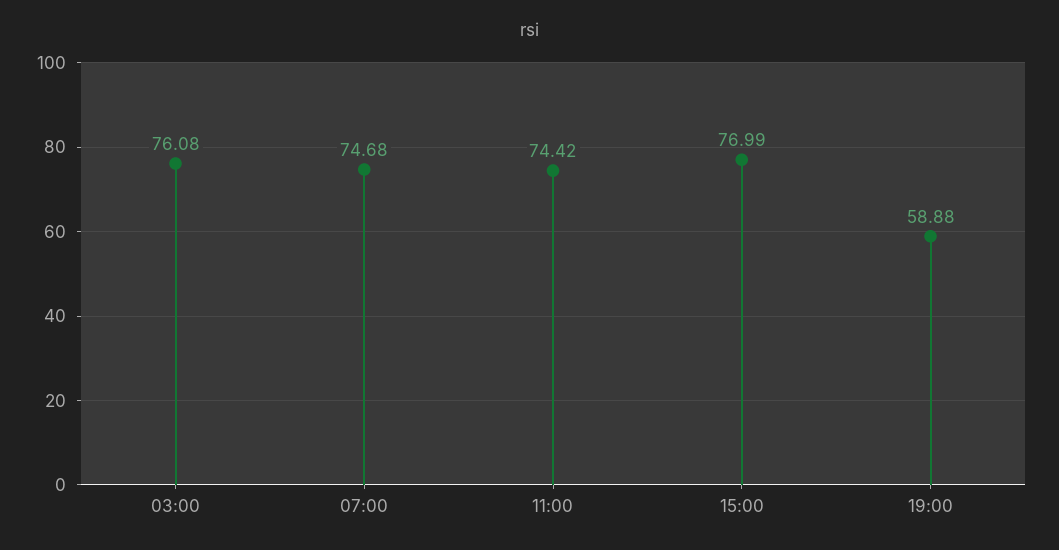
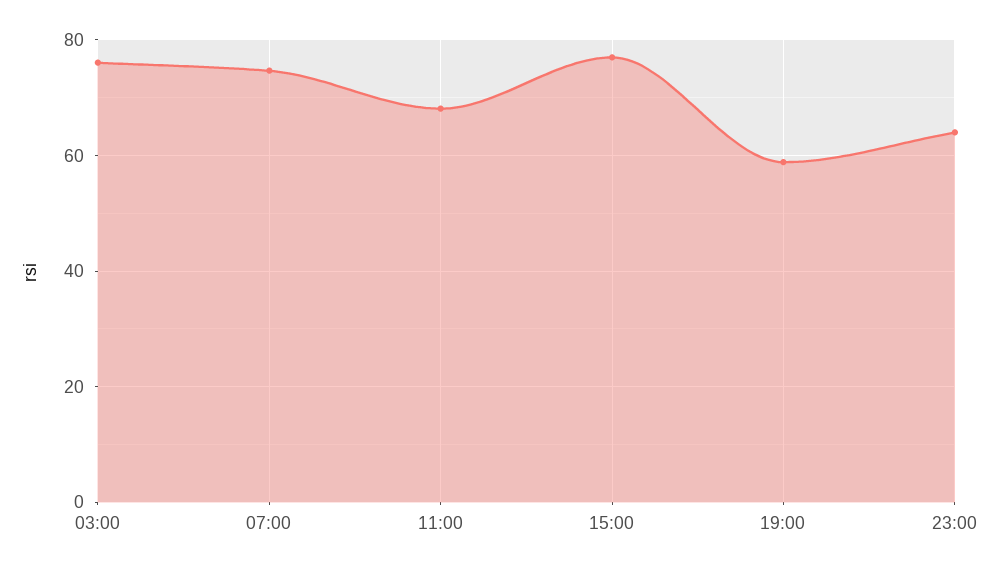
11:00: 74.42 -> 68
23:00: none -> 64

